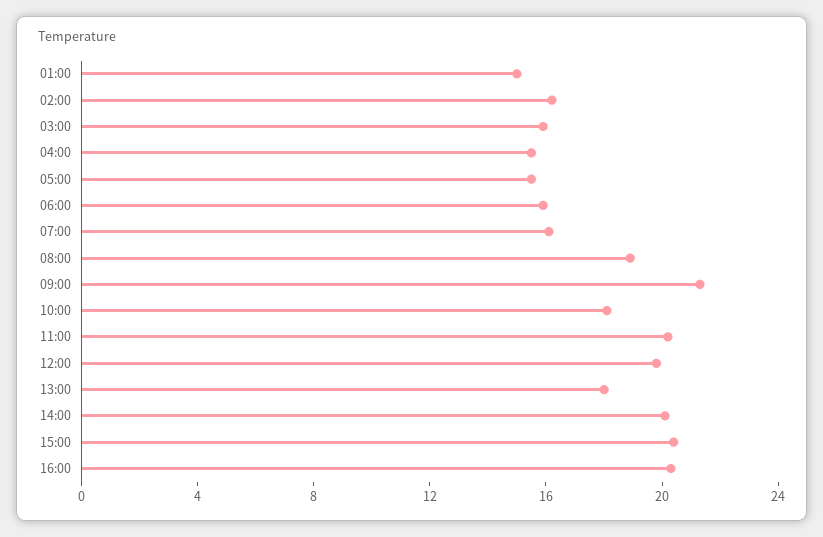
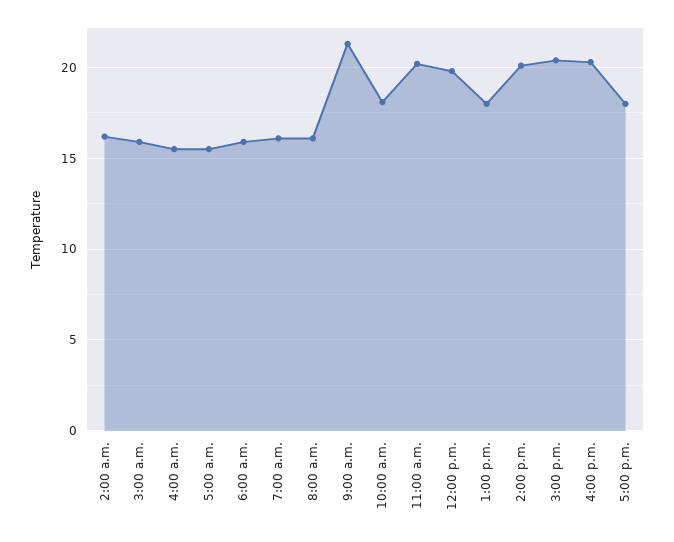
01:00: 15 -> none
08:00: 19 -> 16
5:00 p.m.: none -> 18

